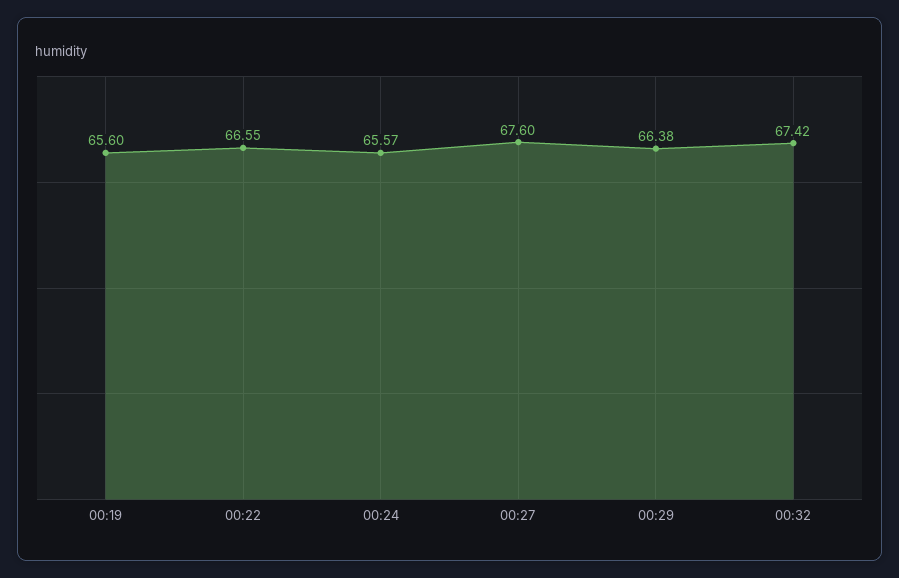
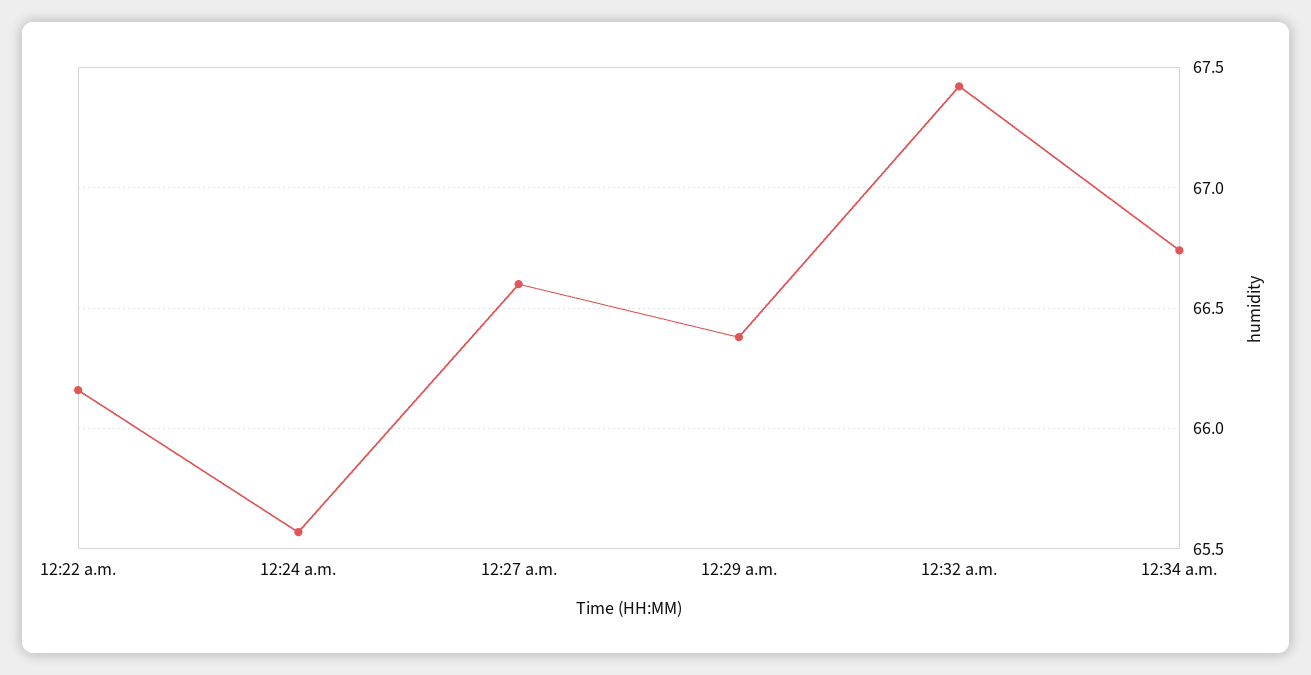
00:19: 65.6 -> none
00:22: 66.55 -> 66.15
00:27: 67.6 -> 66.6
12:34 a.m.: none -> 66.75

